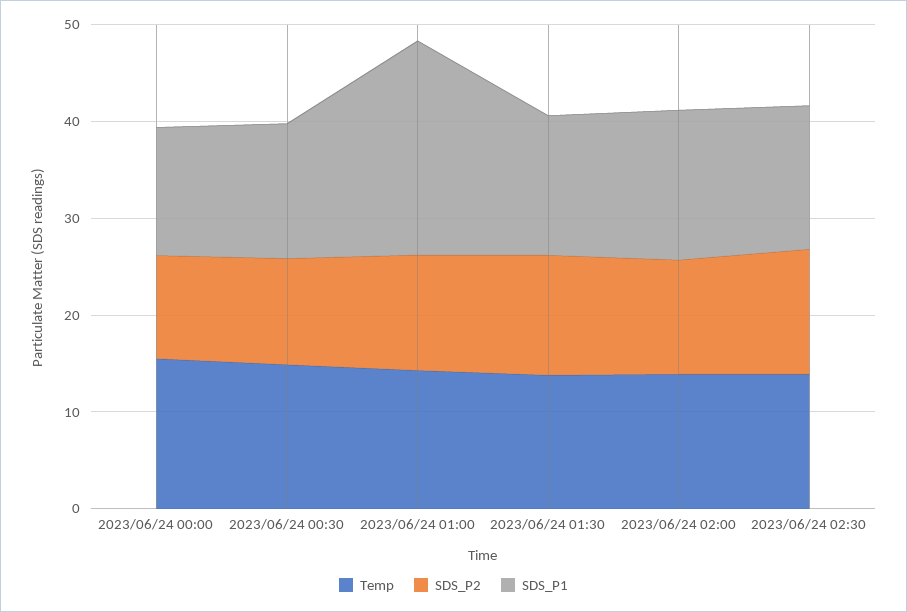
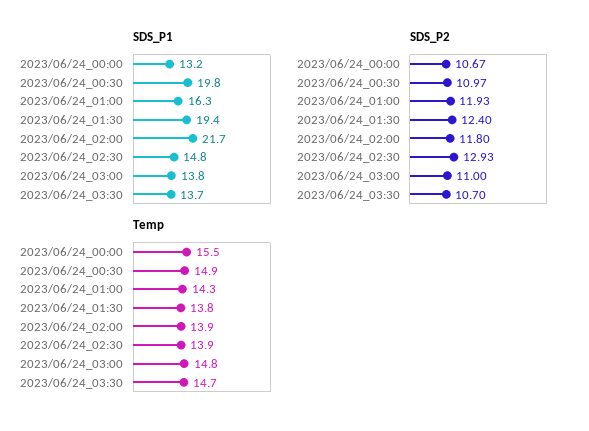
SDS_P1, 2023/06/24 00:30: 14 -> 19.8
SDS_P1, 2023/06/24 01:00: 22 -> 16.3
SDS_P1, 2023/06/24 01:30: 14 -> 19.4
SDS_P1, 2023/06/24 02:00: 16 -> 21.7
SDS_P1, 2023/06/24_03:00: none -> 13.8
SDS_P1, 2023/06/24_03:30: none -> 13.7
SDS_P2, 2023/06/24_03:00: none -> 11
SDS_P2, 2023/06/24_03:30: none -> 10.7
Temp, 2023/06/24_03:00: none -> 14.8
Temp, 2023/06/24_03:30: none -> 14.7

